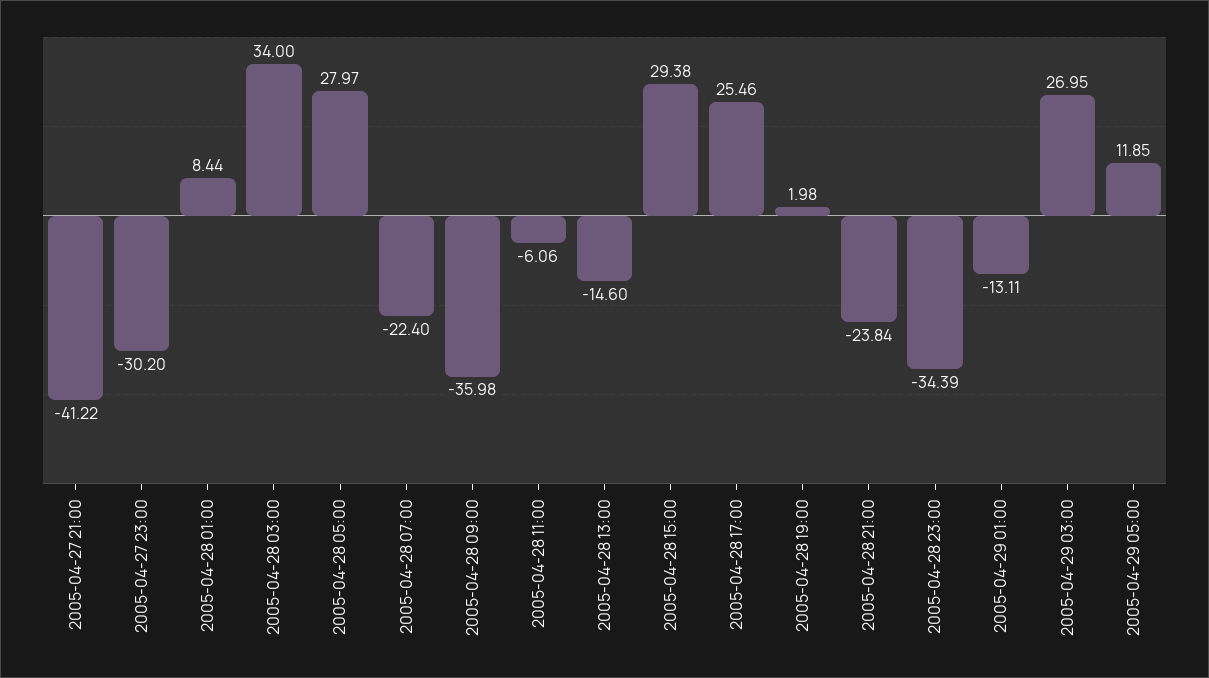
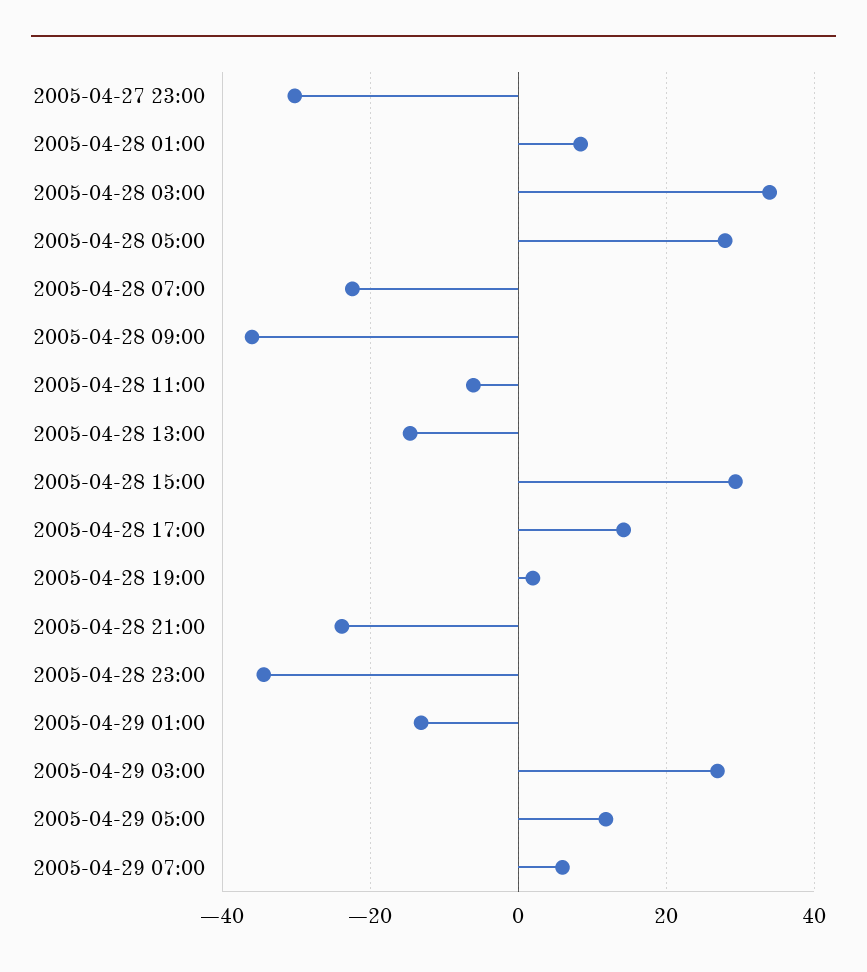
2005-04-27 21:00: -41.22 -> none
2005-04-28 17:00: 25.46 -> 14
2005-04-29 07:00: none -> 6

